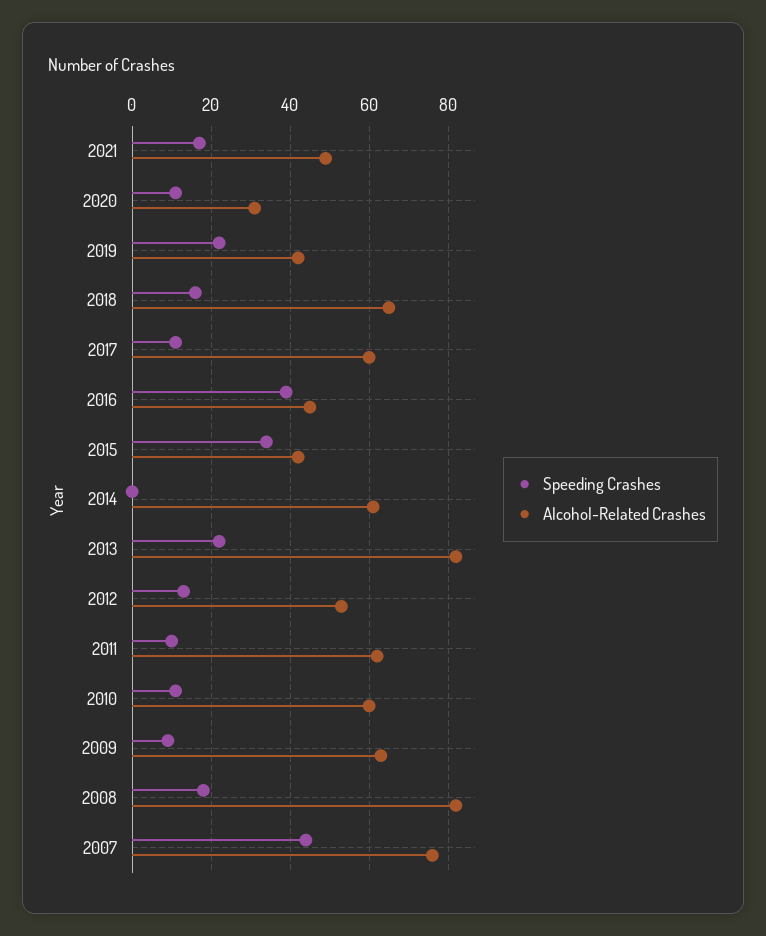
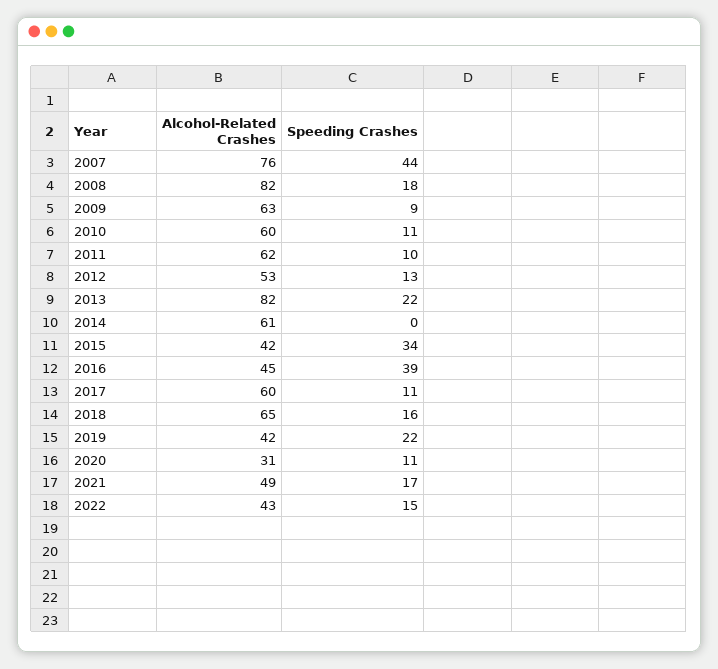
Alcohol-Related Crashes, 2022: none -> 43
Speeding Crashes, 2022: none -> 15

